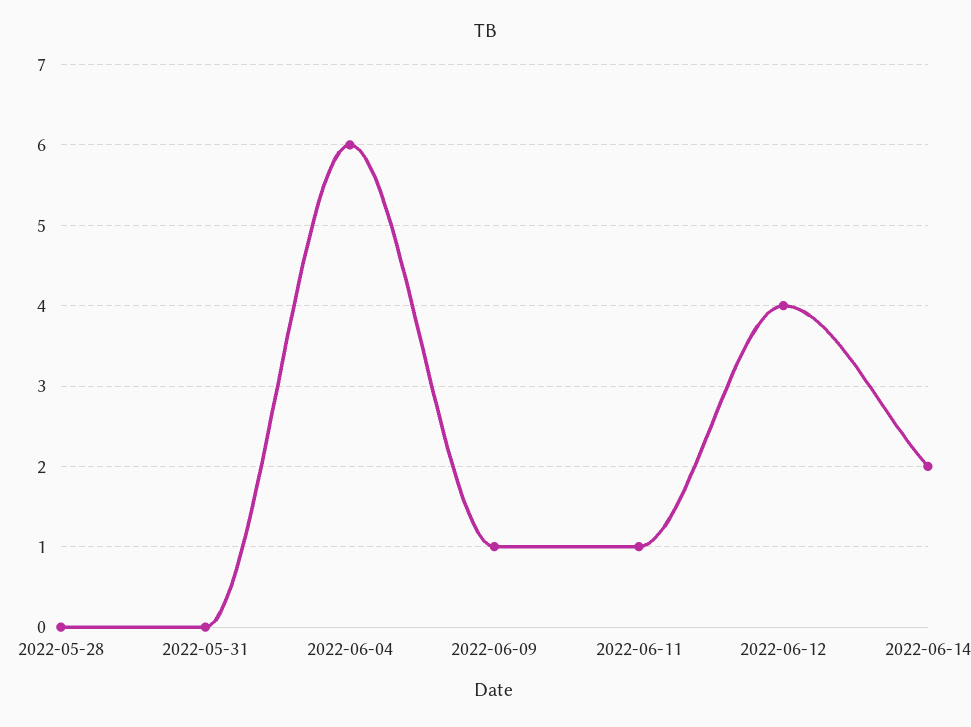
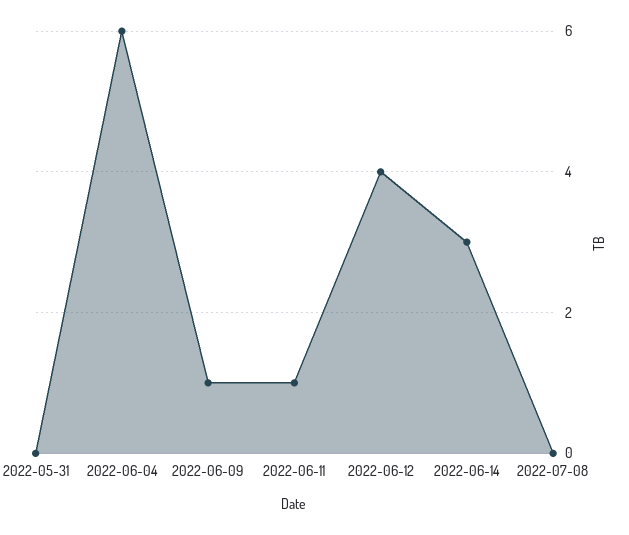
2022-05-28: 0 -> none
2022-06-14: 2 -> 3
2022-07-08: none -> 0

